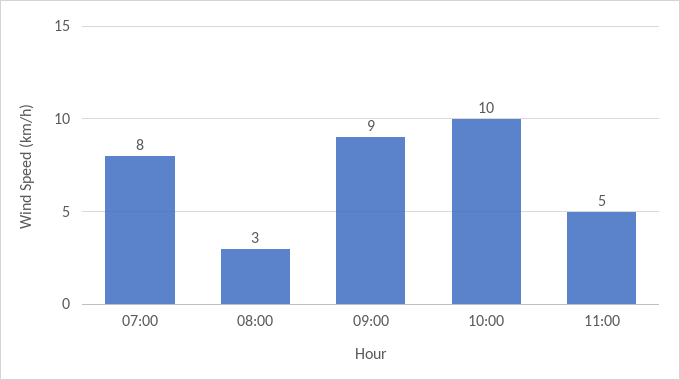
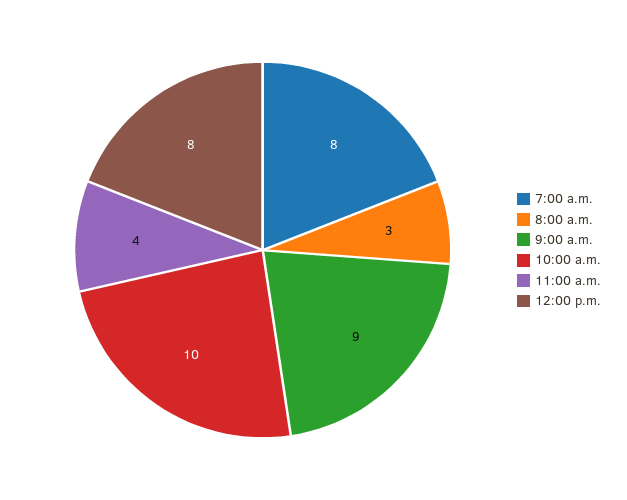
11:00: 5 -> 4
12:00 p.m.: none -> 8

